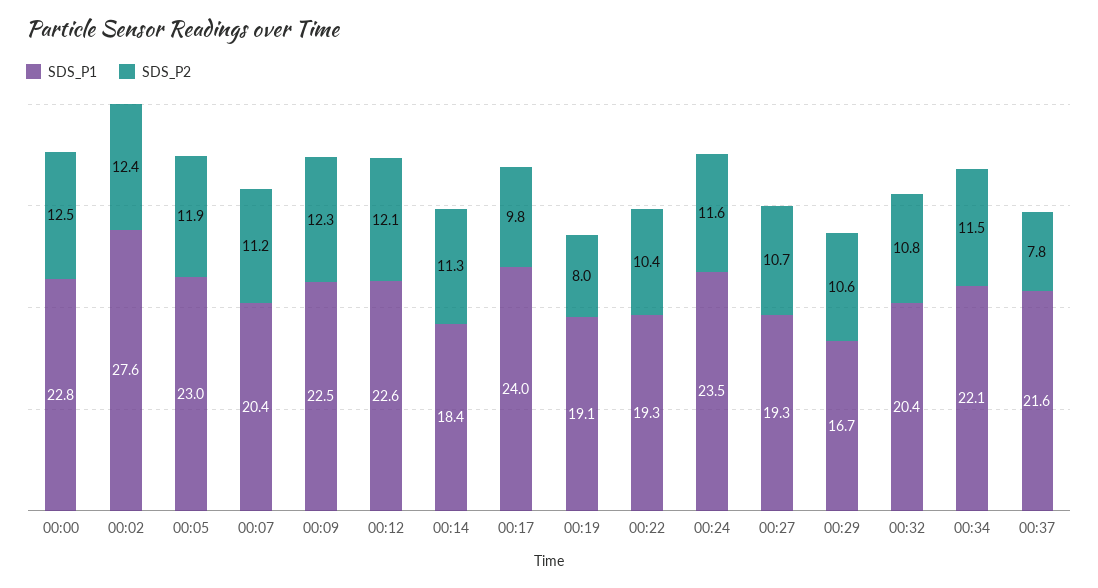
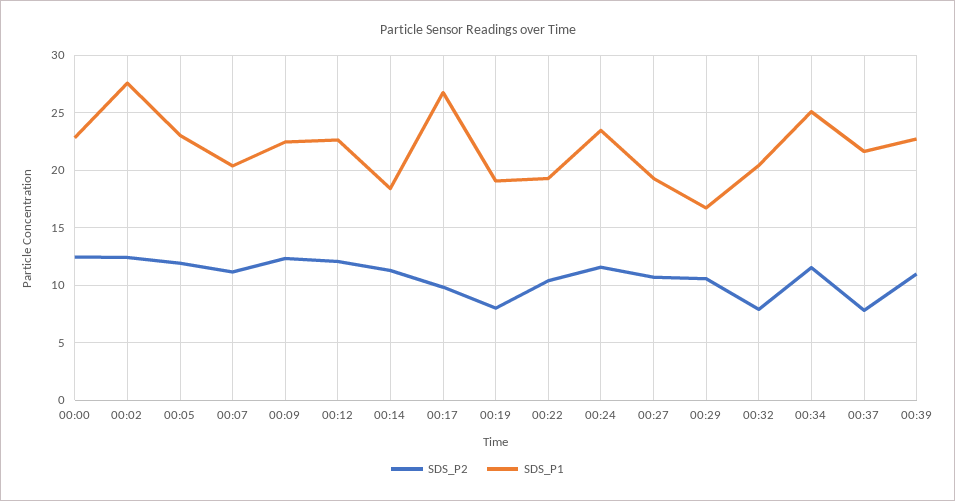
SDS_P1, 00:17: 24 -> 27
SDS_P2, 00:32: 10.8 -> 8
SDS_P1, 00:34: 22.1 -> 25
SDS_P2, 00:39: none -> 11
SDS_P1, 00:39: none -> 23

